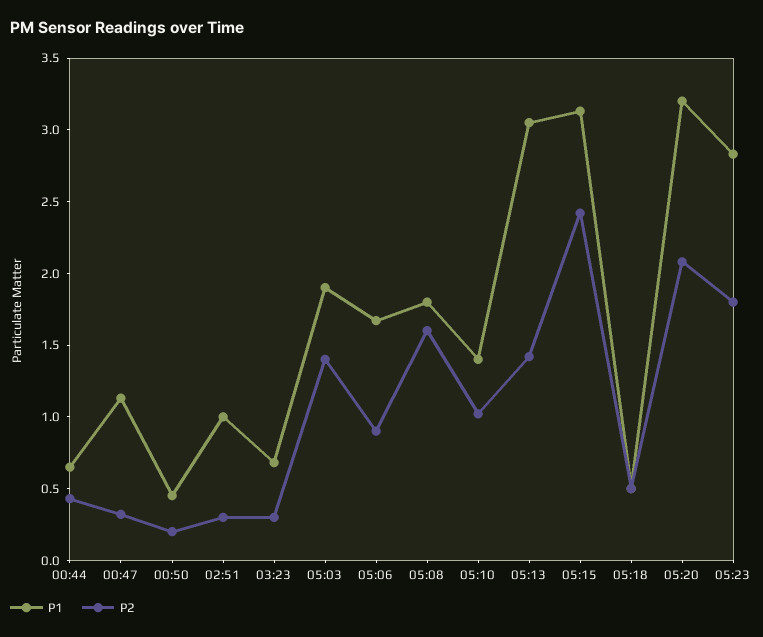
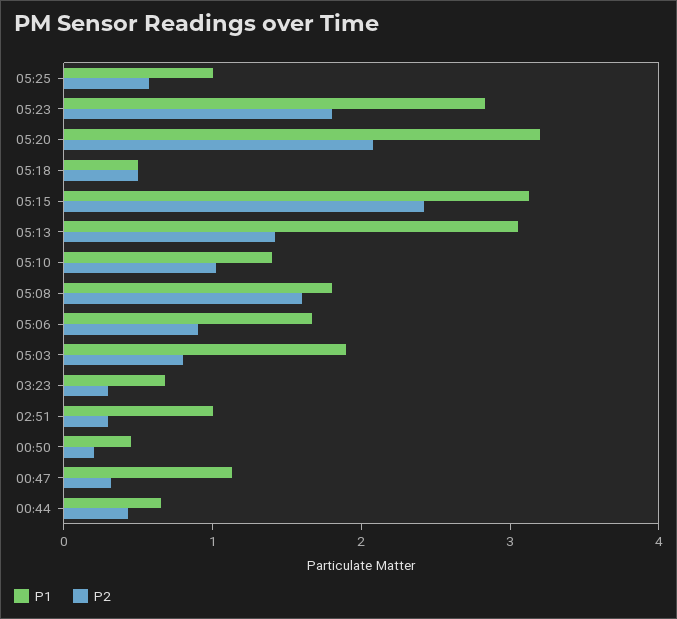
P2, 05:03: 1.4 -> 0.8
P1, 05:25: none -> 1
P2, 05:25: none -> 0.6

